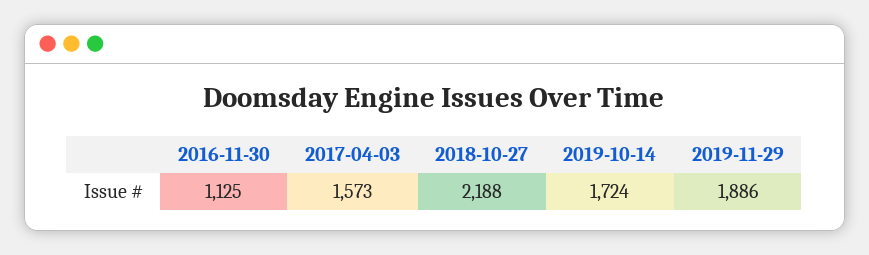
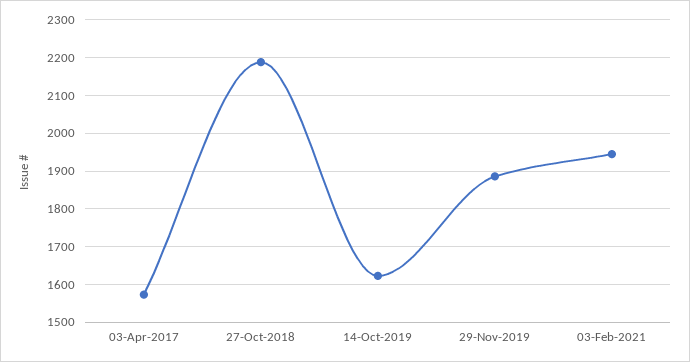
2016-11-30: 1125 -> none
2019-10-14: 1724 -> 1620
03-Feb-2021: none -> 1940

